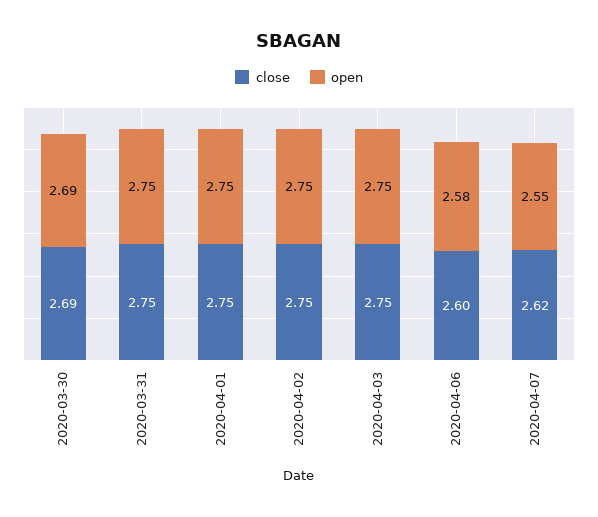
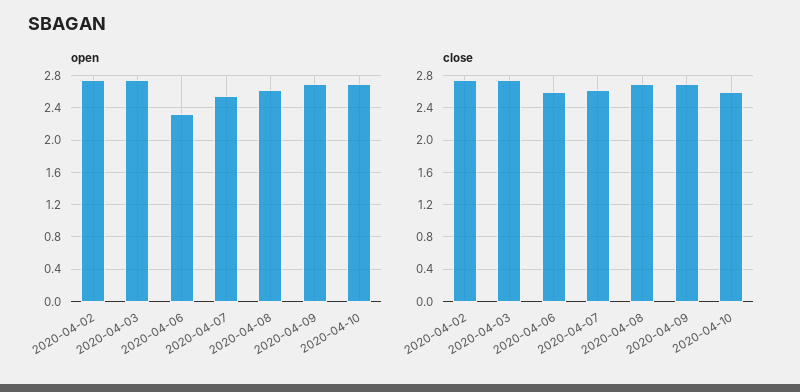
close, 2020-03-30: 2.69 -> none
open, 2020-03-30: 2.69 -> none
close, 2020-03-31: 2.75 -> none
open, 2020-03-31: 2.75 -> none
close, 2020-04-01: 2.75 -> none
open, 2020-04-01: 2.75 -> none
open, 2020-04-06: 2.58 -> 2.3
open, 2020-04-08: none -> 2.6
open, 2020-04-09: none -> 2.7
open, 2020-04-10: none -> 2.7
close, 2020-04-08: none -> 2.7
close, 2020-04-09: none -> 2.7
close, 2020-04-10: none -> 2.6

